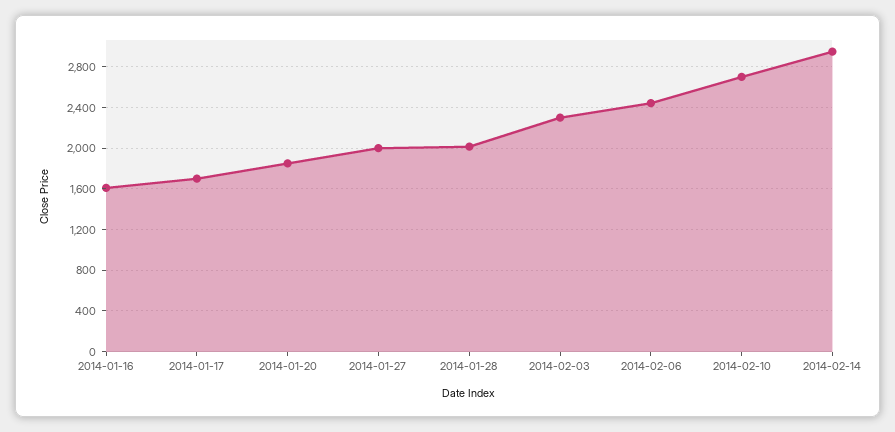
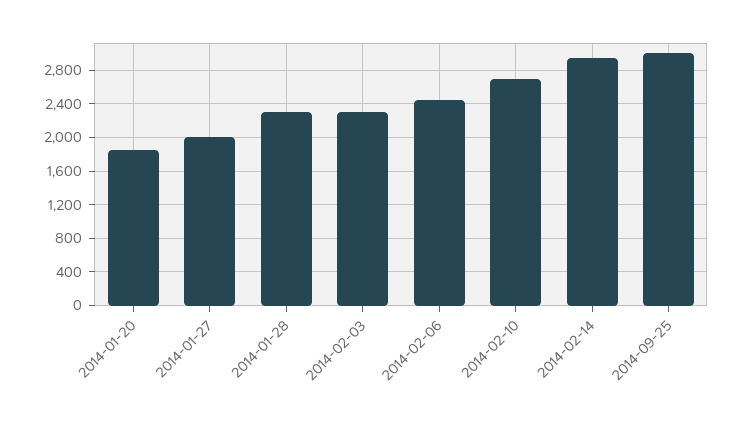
2014-01-16: 1600 -> none
2014-01-17: 1700 -> none
2014-01-28: 2000 -> 2300
2014-09-25: none -> 3000

